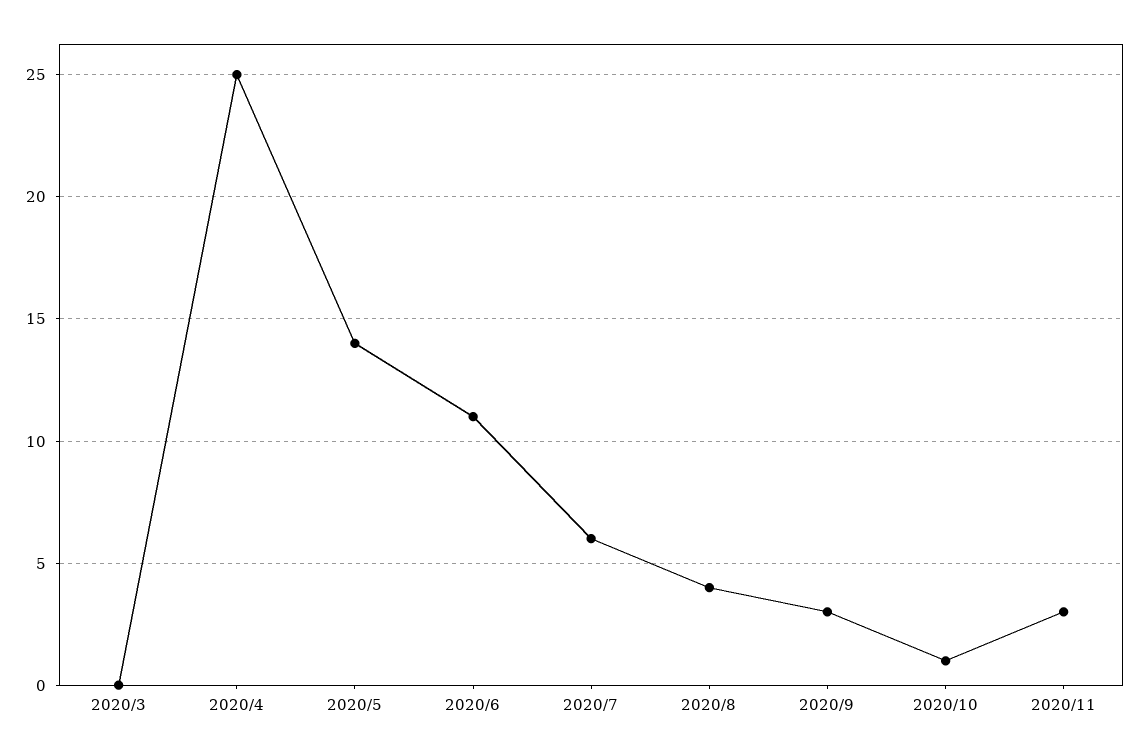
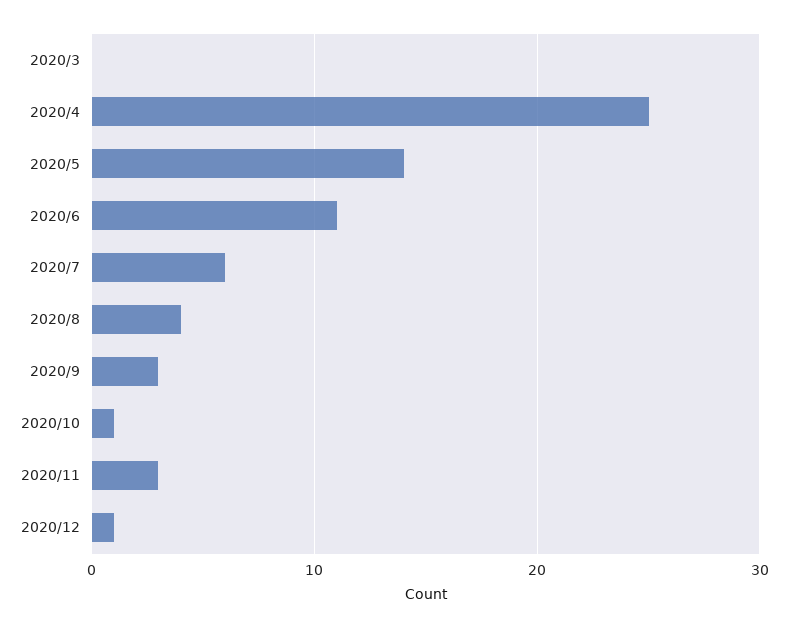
2020/12: none -> 1

